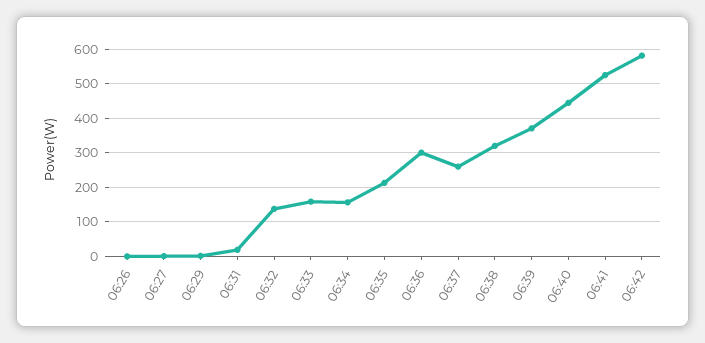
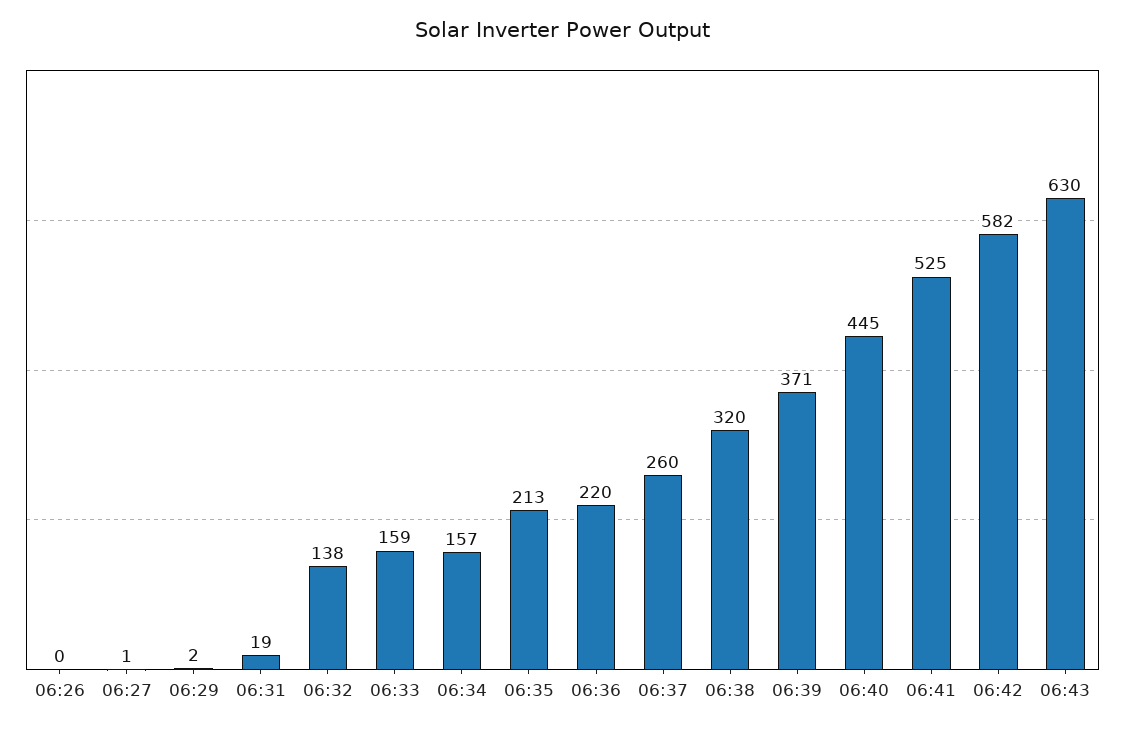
06:36: 300 -> 220
06:43: none -> 630

